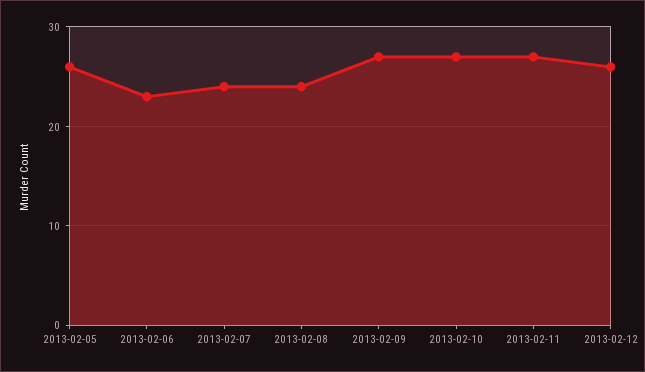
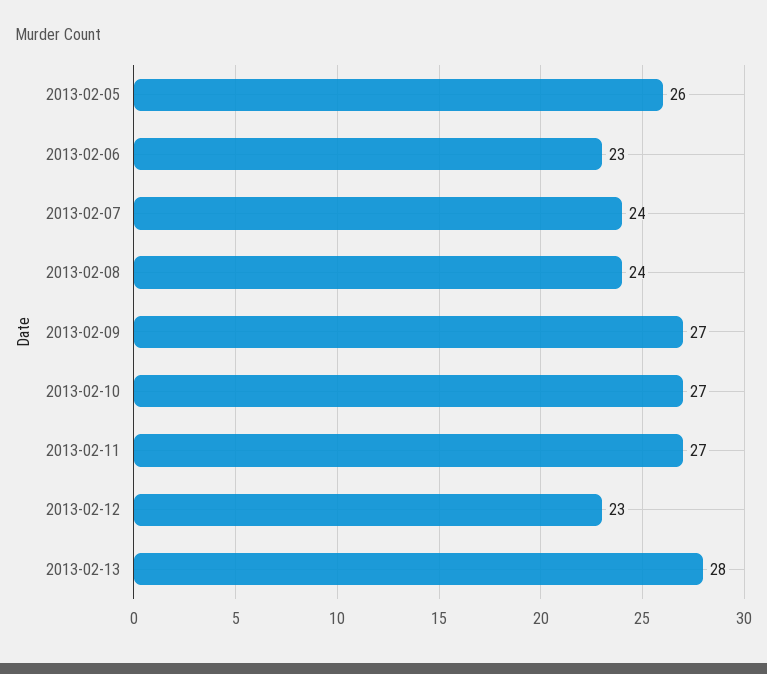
2013-02-12: 26 -> 23
2013-02-13: none -> 28

